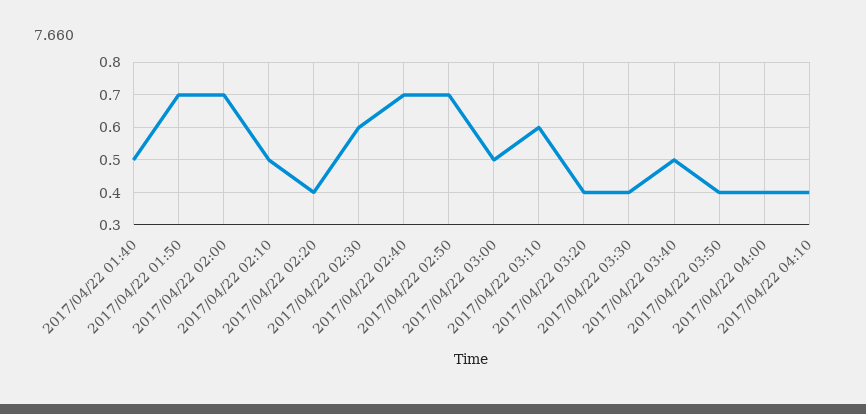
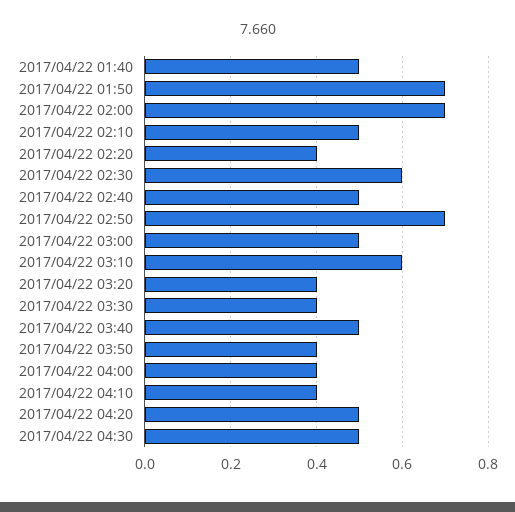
2017/04/22 02:40: 0.7 -> 0.5
2017/04/22 04:20: none -> 0.5
2017/04/22 04:30: none -> 0.5

